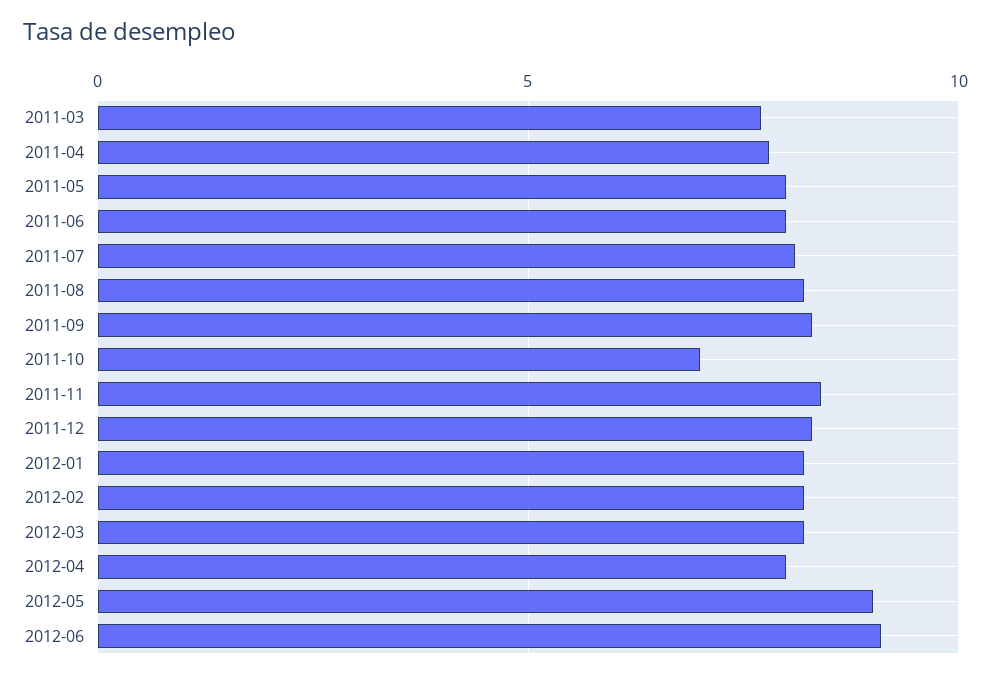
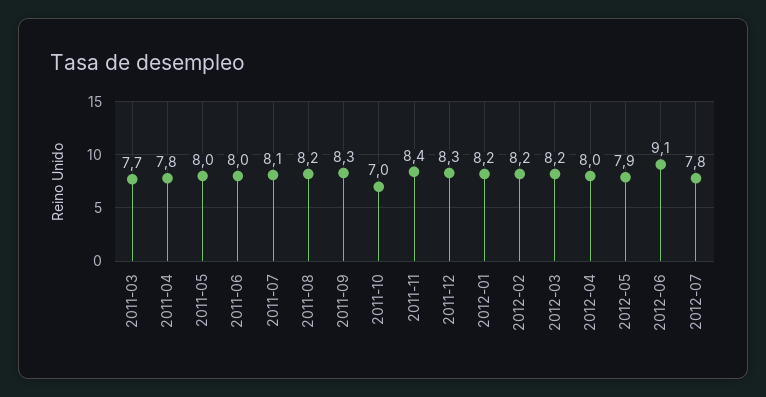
2012-05: 9 -> 7.9
2012-07: none -> 7.8

